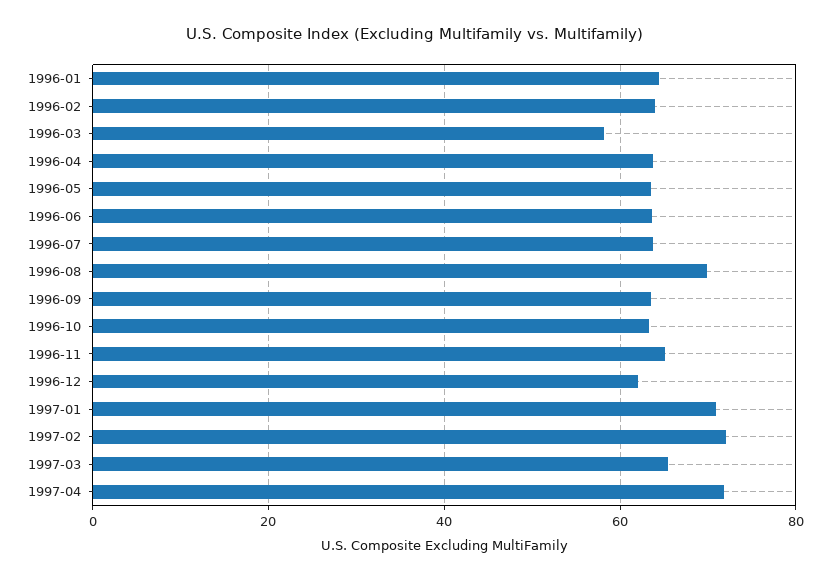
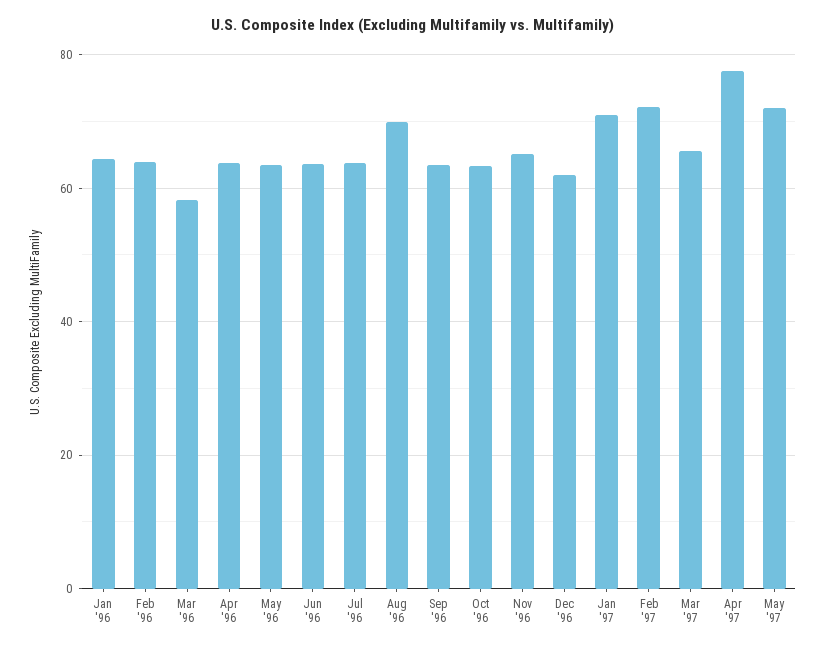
1997-04: 72 -> 78
May '97: none -> 72

